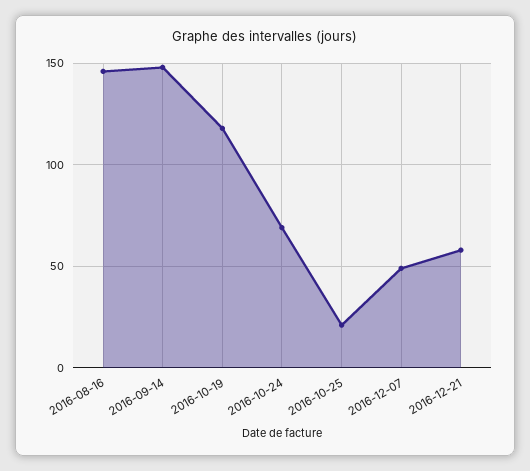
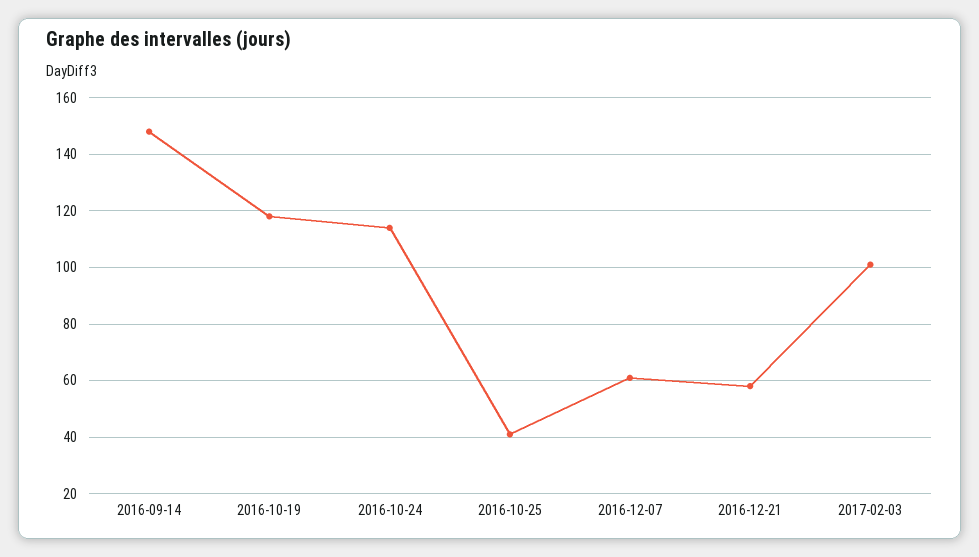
2016-08-16: 145 -> none
2016-10-24: 70 -> 115
2016-10-25: 20 -> 40
2016-12-07: 50 -> 60
2017-02-03: none -> 100

